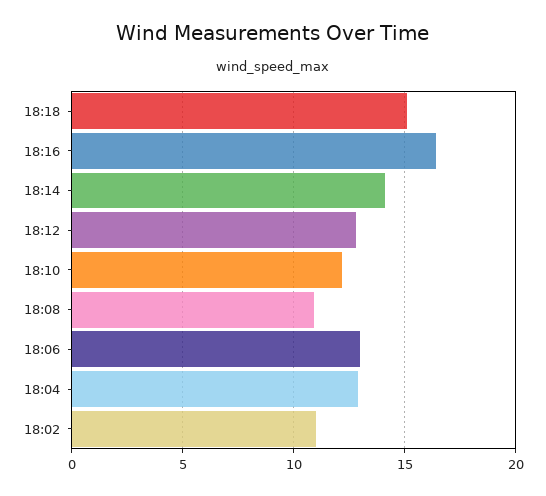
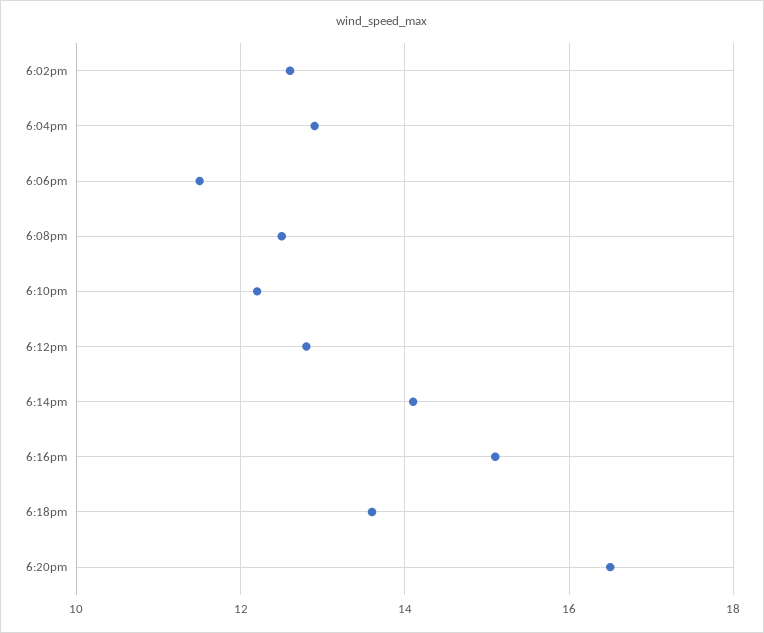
18:18: 15 -> 13.5
18:16: 16.5 -> 15
18:08: 11 -> 12.5
18:06: 13 -> 11.5
18:02: 11 -> 12.5
6:20pm: none -> 16.5

